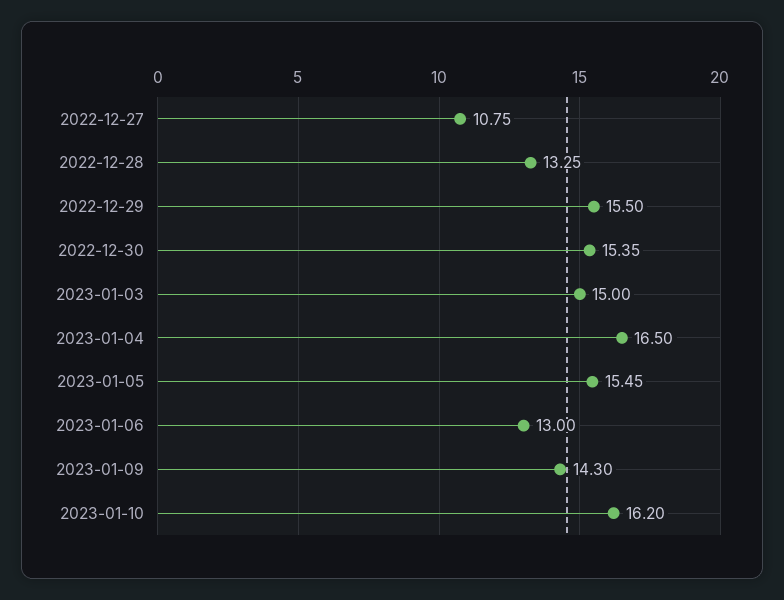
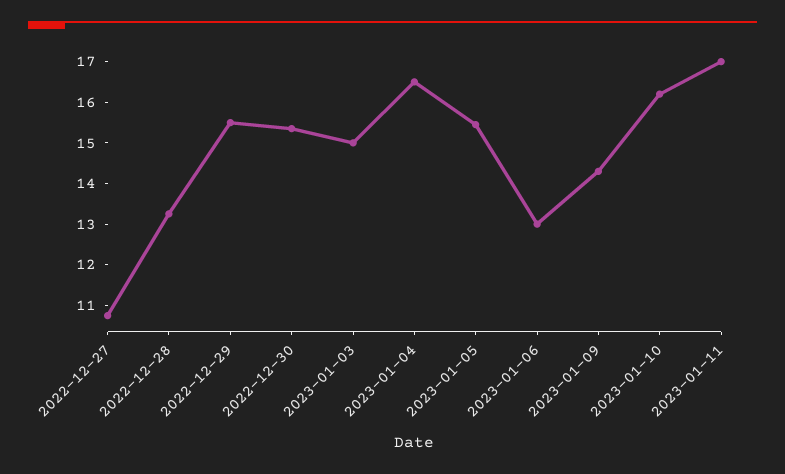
2023-01-11: none -> 17

